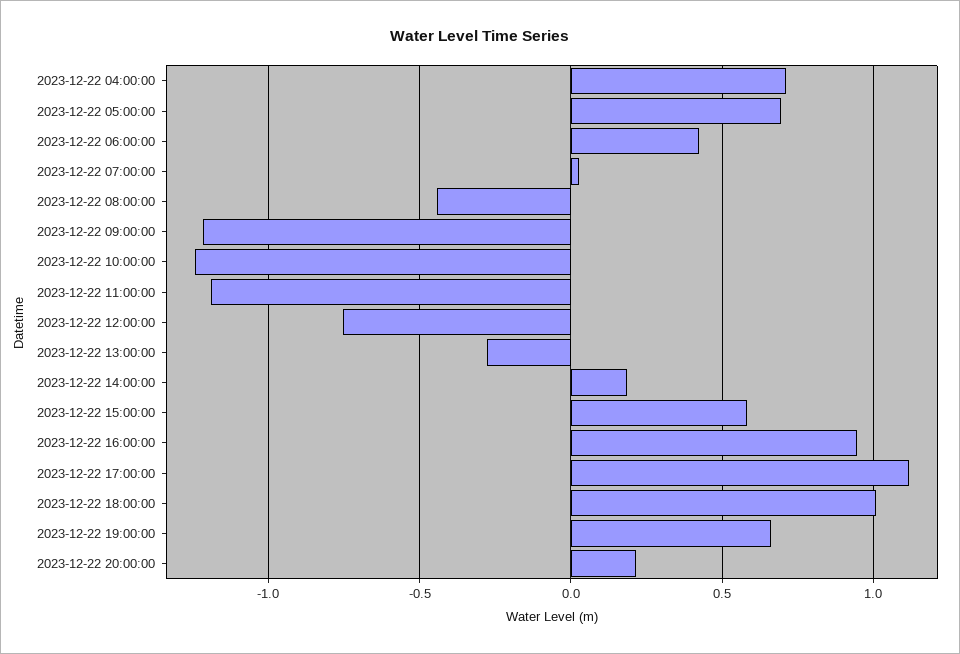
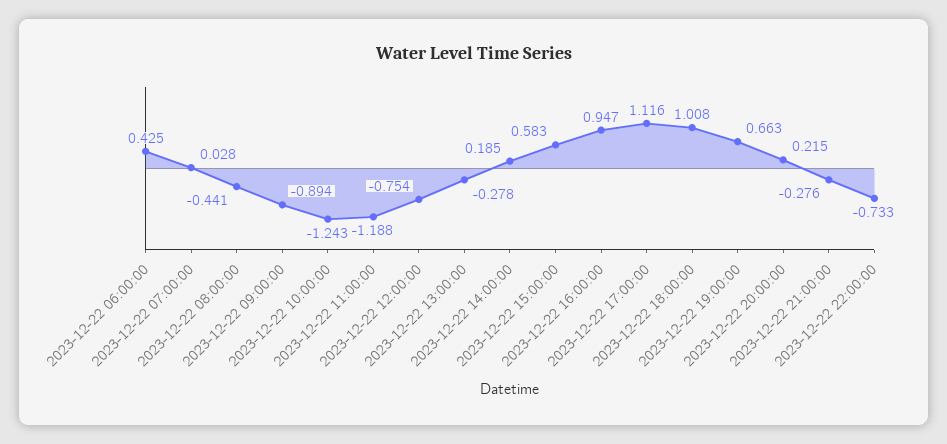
2023-12-22 04:00:00: 0.7 -> none
2023-12-22 05:00:00: 0.7 -> none
2023-12-22 09:00:00: -1.2 -> -0.894
2023-12-22 21:00:00: none -> -0.276
2023-12-22 22:00:00: none -> -0.733

